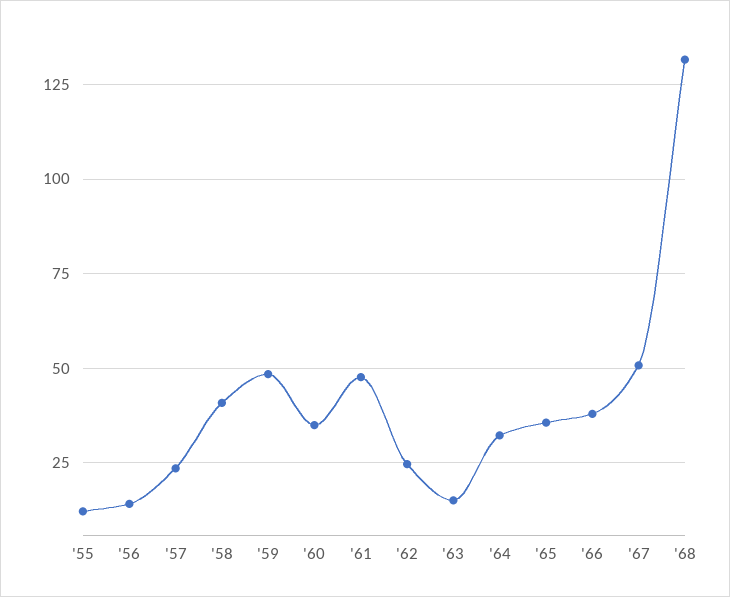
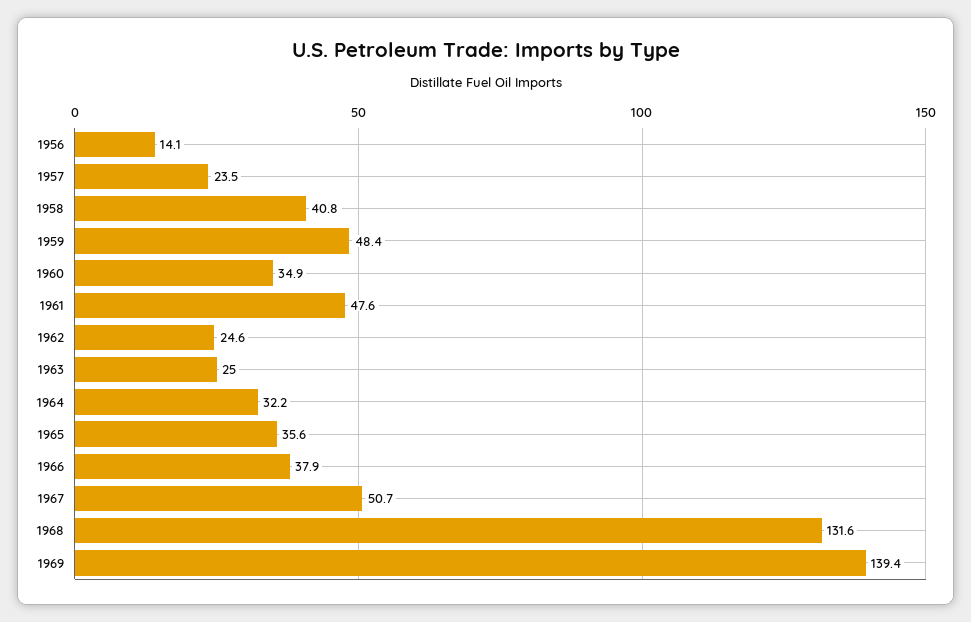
'55: 12.5 -> none
'63: 15 -> 25
1969: none -> 139.4

